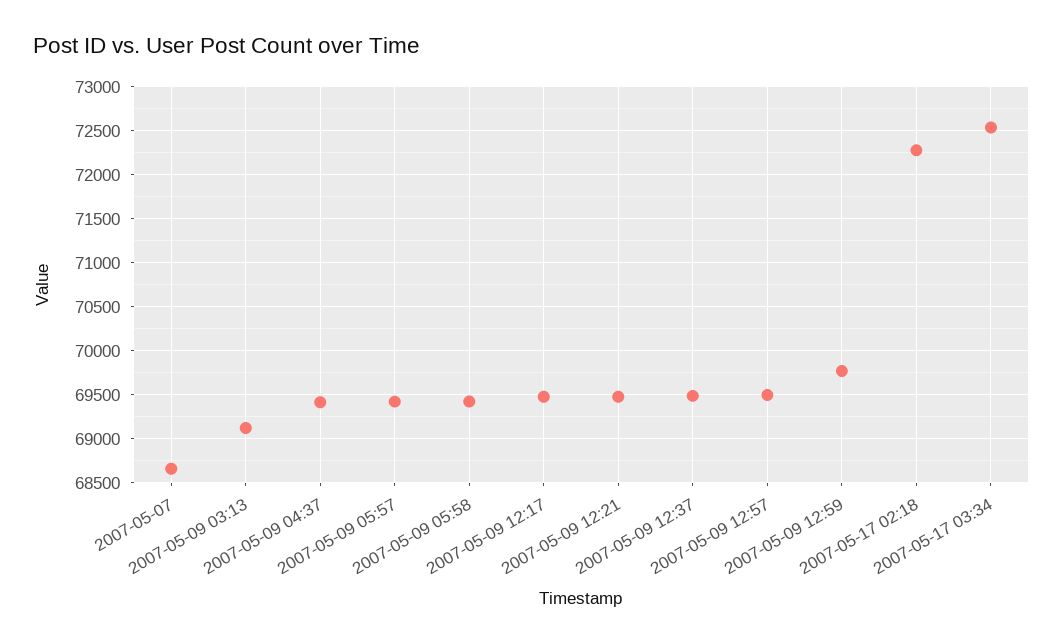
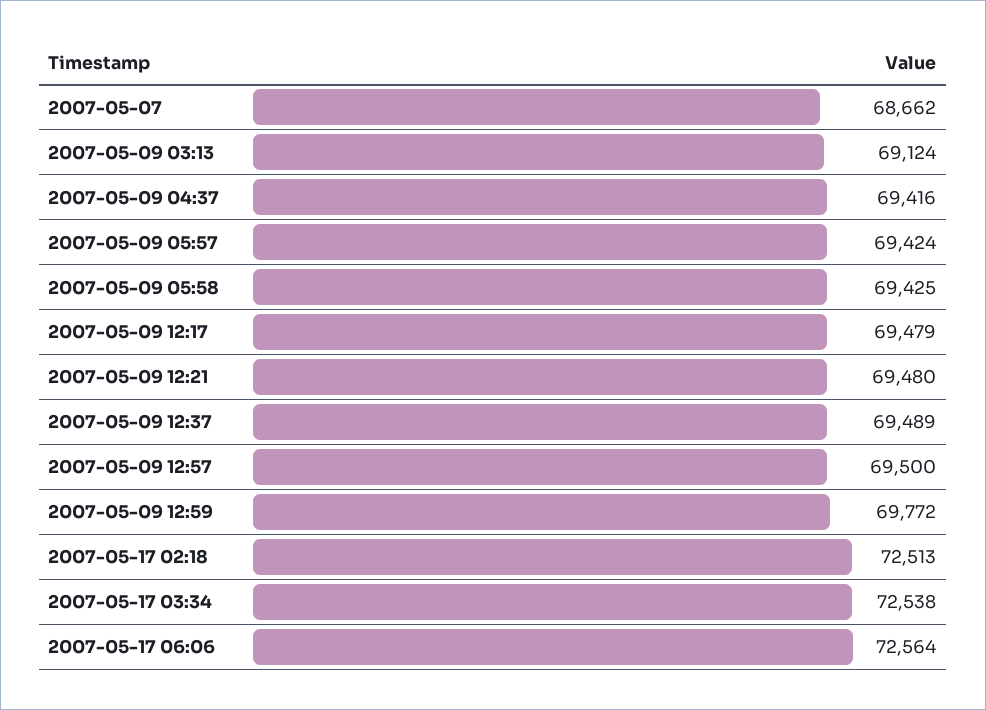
2007-05-17 02:18: 72300 -> 72513
2007-05-17 06:06: none -> 72564

